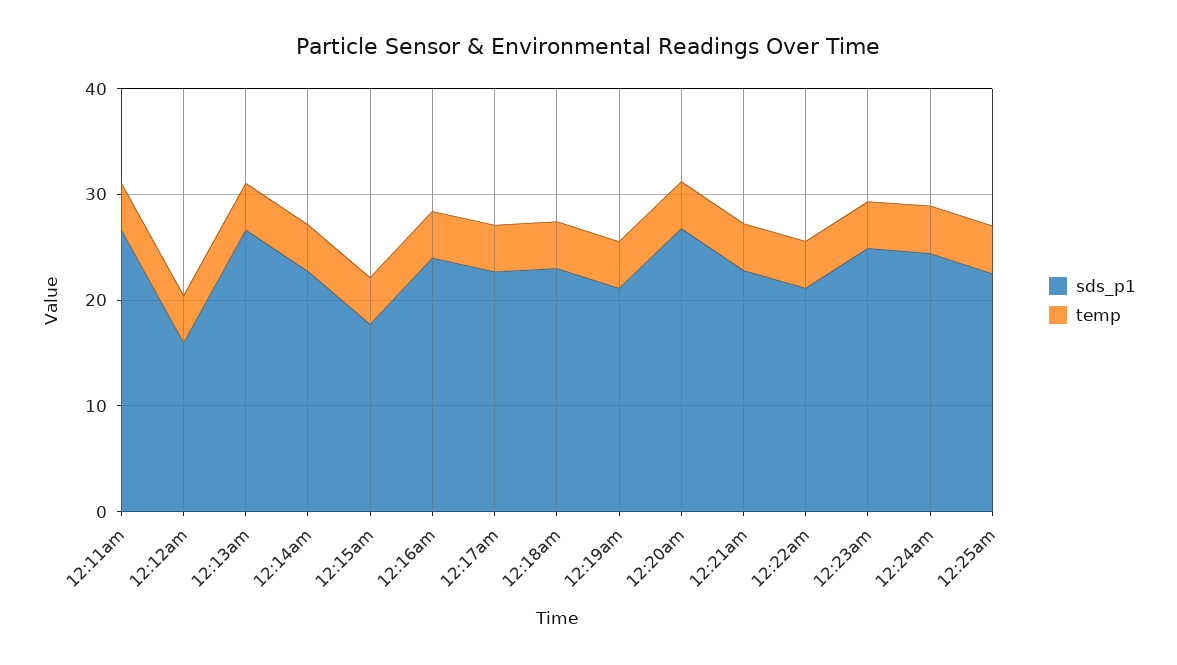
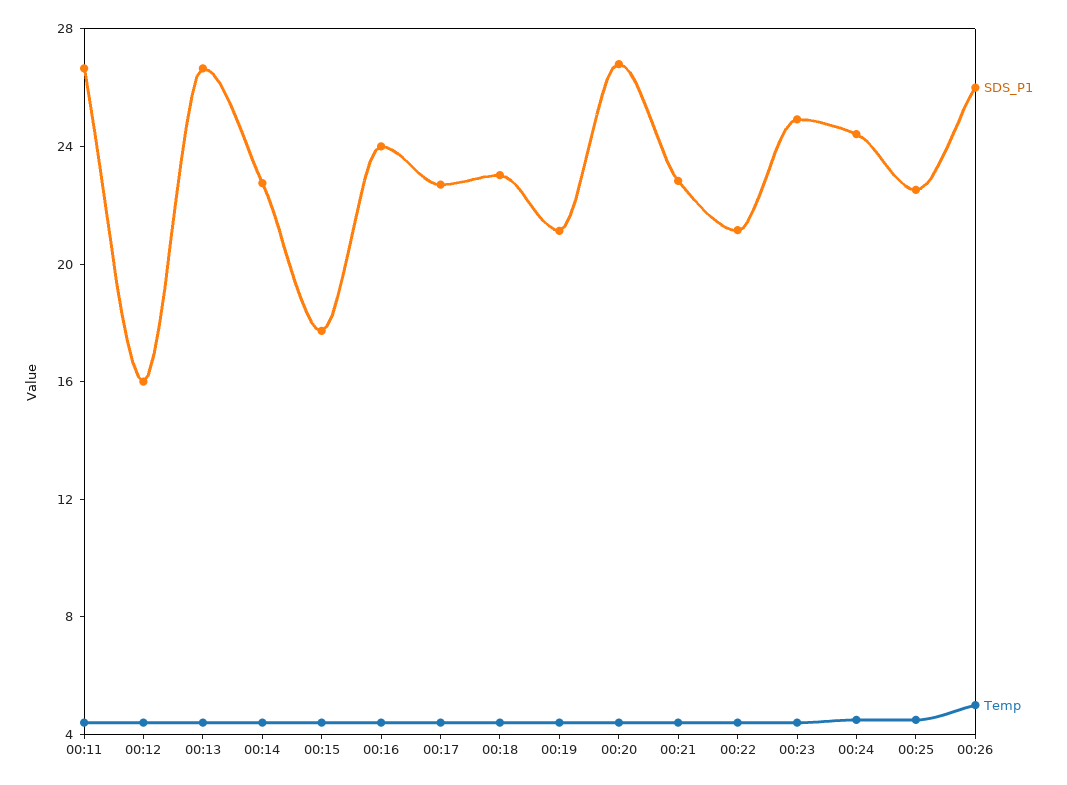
sds_p1, 00:26: none -> 26
temp, 00:26: none -> 5

